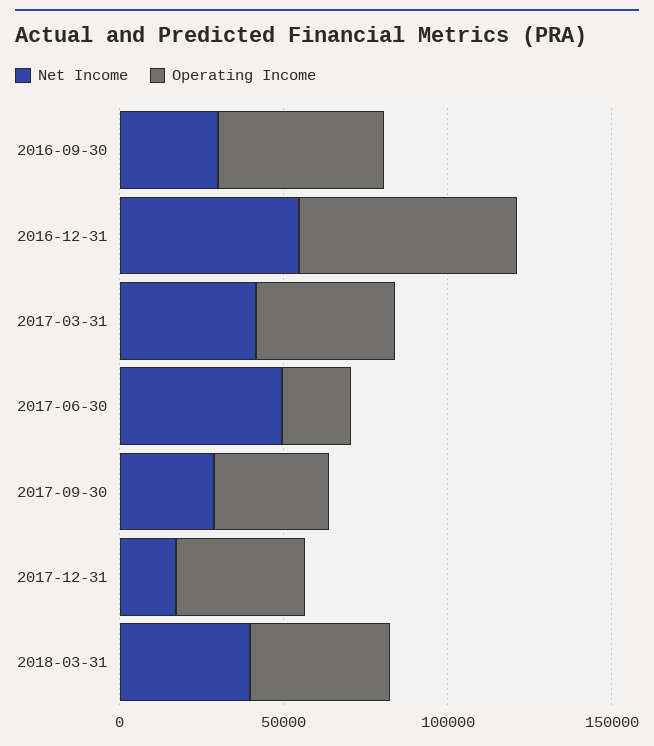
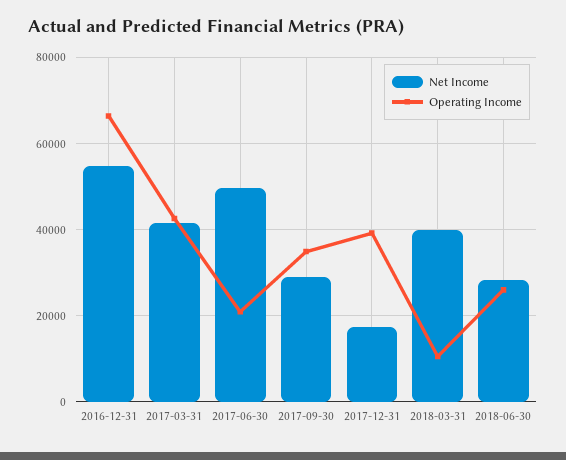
Net Income, 2016-09-30: 30000 -> none
Operating Income, 2016-09-30: 50000 -> none
Operating Income, 2018-03-31: 40000 -> 10000
Net Income, 2018-06-30: none -> 28000
Operating Income, 2018-06-30: none -> 26000

